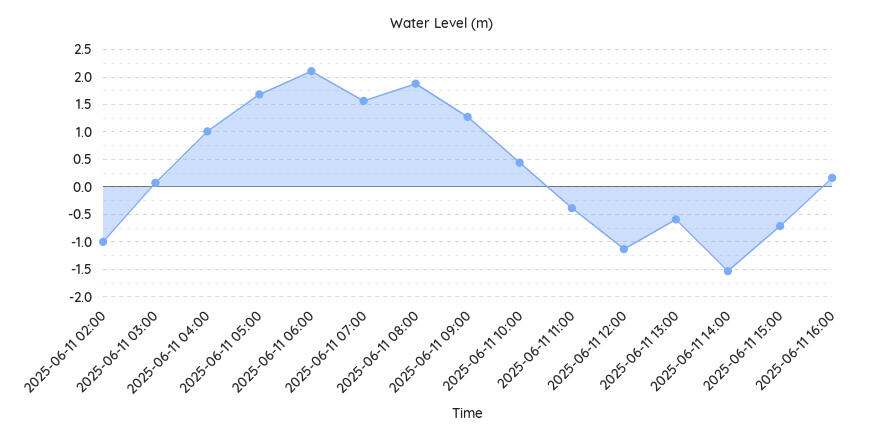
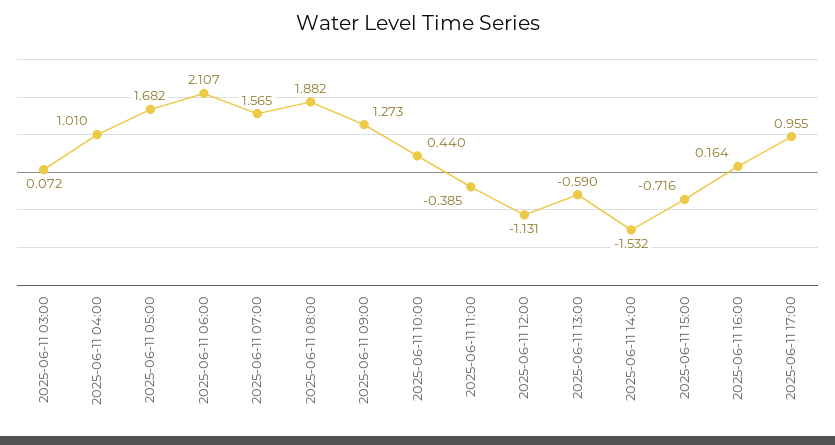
2025-06-11 02:00: -1 -> none
2025-06-11 17:00: none -> 0.955

